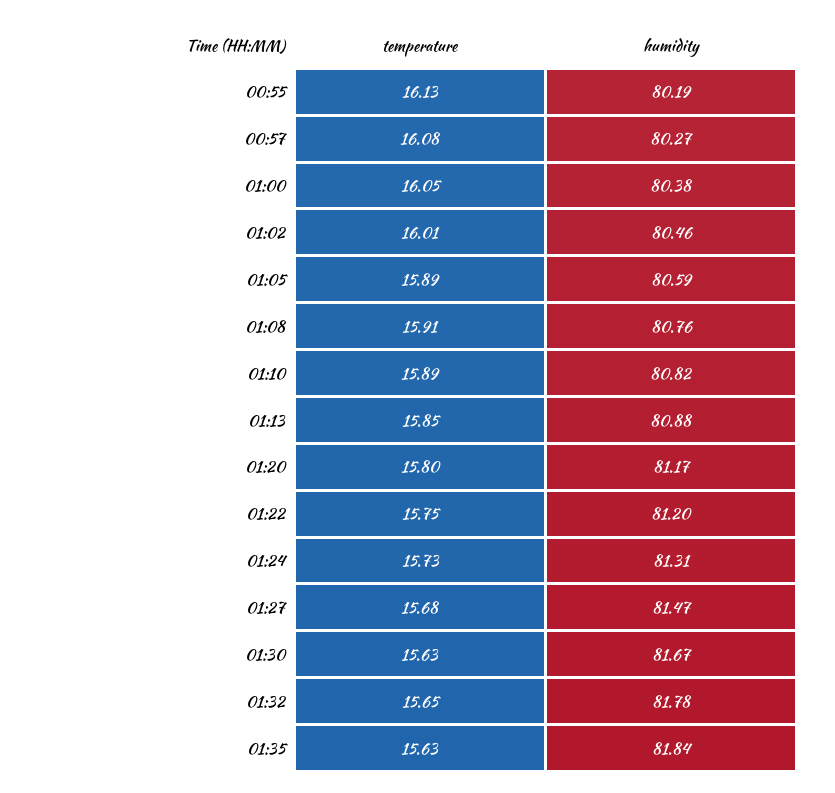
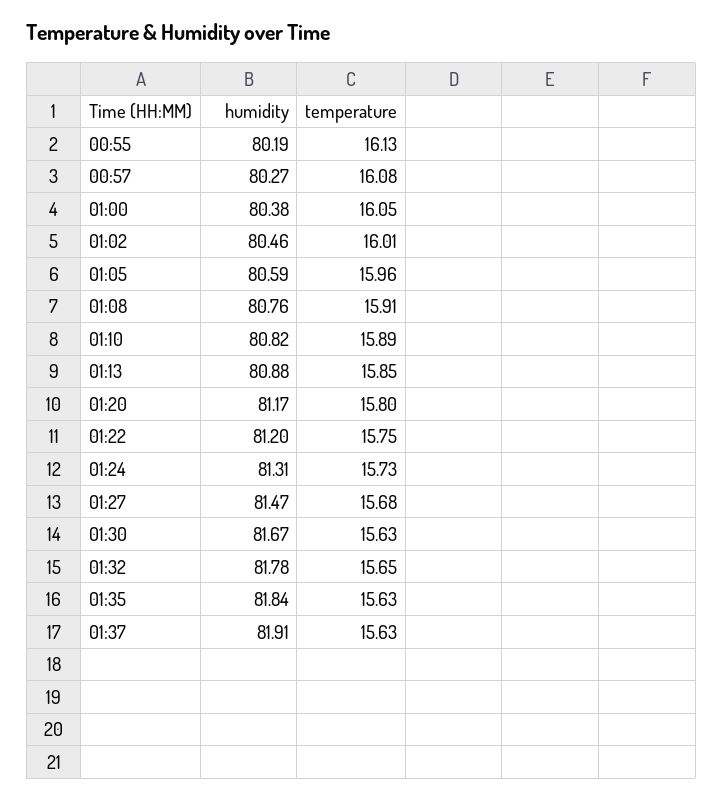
temperature, 01:05: 15.89 -> 15.96
humidity, 01:37: none -> 81.91
temperature, 01:37: none -> 15.63

